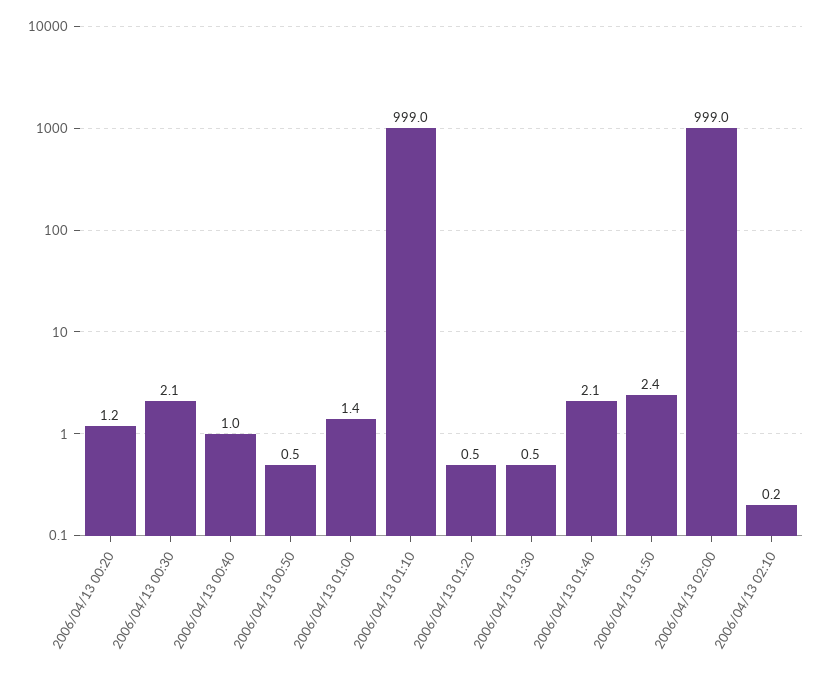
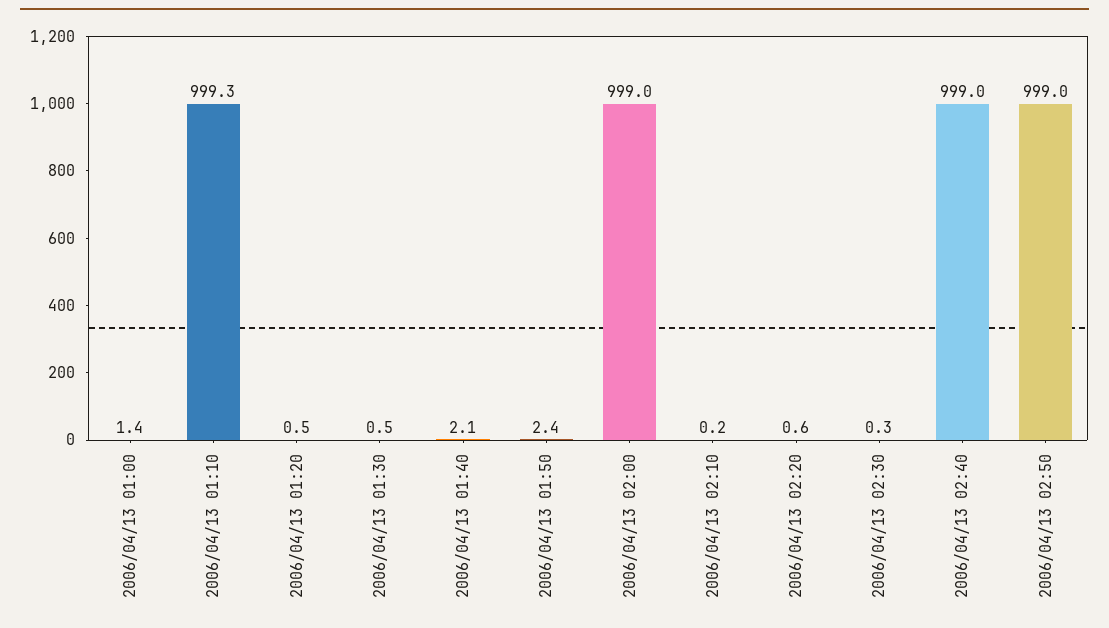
2006/04/13 00:20: 1.2 -> none
2006/04/13 00:30: 2.1 -> none
2006/04/13 00:40: 1 -> none
2006/04/13 00:50: 0.5 -> none
2006/04/13 01:10: 999 -> 999.3
2006/04/13 02:20: none -> 0.6
2006/04/13 02:30: none -> 0.3
2006/04/13 02:40: none -> 999
2006/04/13 02:50: none -> 999

